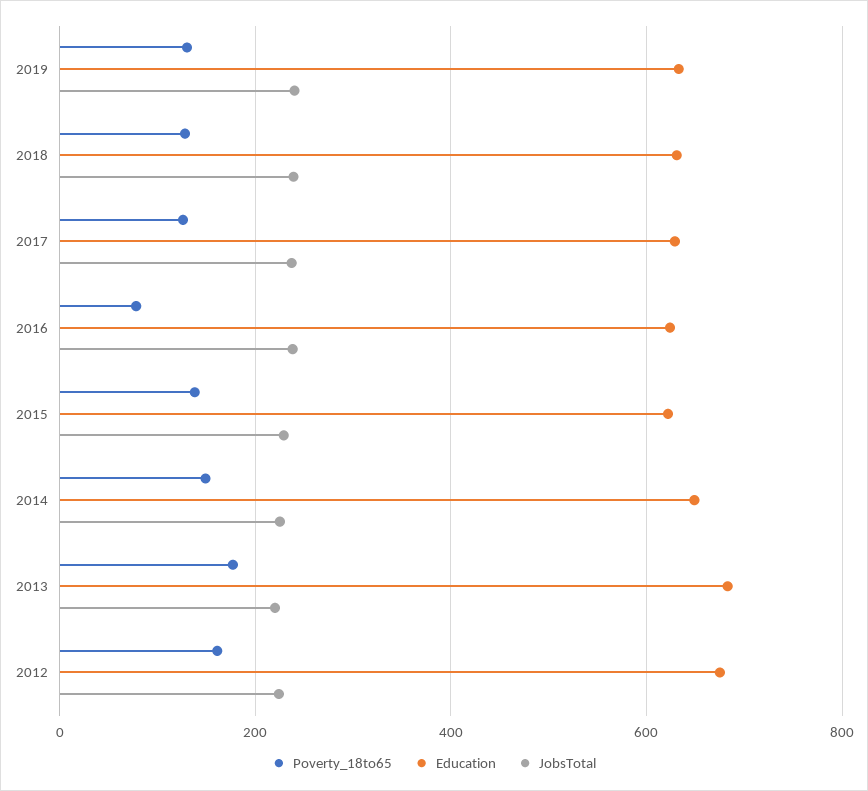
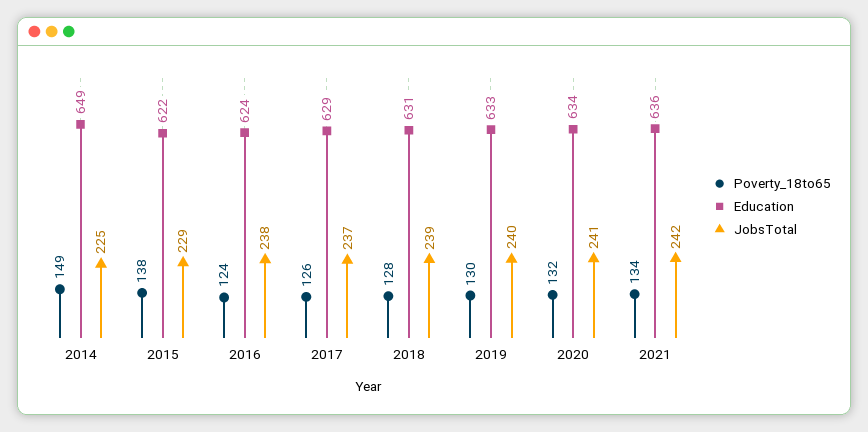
Poverty_18to65, 2016: 80 -> 124
Poverty_18to65, 2013: 180 -> none
Education, 2013: 680 -> none
JobsTotal, 2013: 220 -> none
Poverty_18to65, 2012: 160 -> none
Education, 2012: 680 -> none
JobsTotal, 2012: 220 -> none
Poverty_18to65, 2020: none -> 132
Education, 2020: none -> 634
JobsTotal, 2020: none -> 241
Poverty_18to65, 2021: none -> 134
Education, 2021: none -> 636
JobsTotal, 2021: none -> 242

